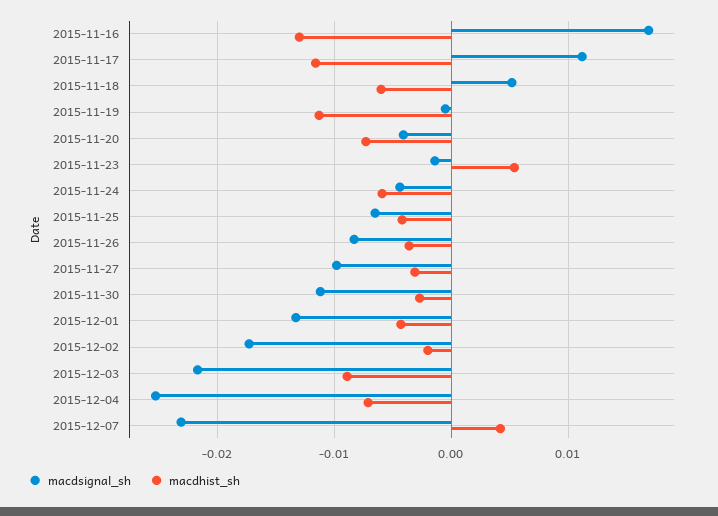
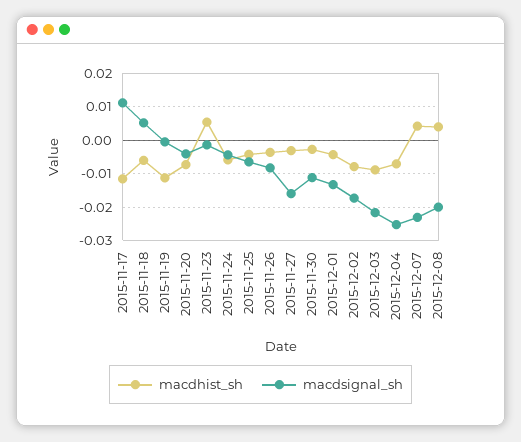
macdsignal_sh, 2015-11-16: 0.017 -> none
macdhist_sh, 2015-11-16: -0.013 -> none
macdsignal_sh, 2015-11-27: -0.01 -> -0.016
macdhist_sh, 2015-12-02: -0.002 -> -0.008
macdhist_sh, 2015-12-08: none -> 0.004
macdsignal_sh, 2015-12-08: none -> -0.02

